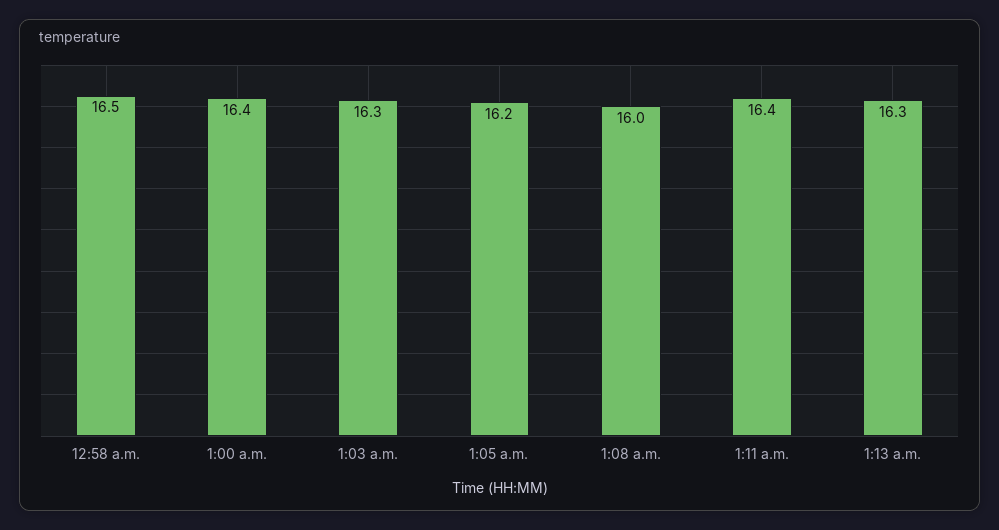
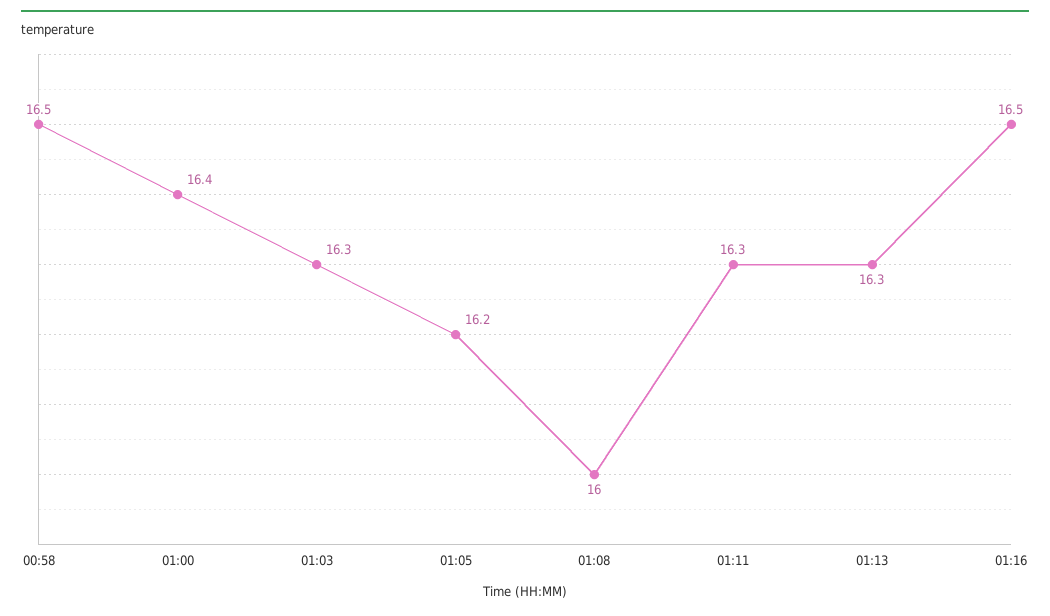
1:11 a.m.: 16.4 -> 16.3
01:16: none -> 16.5

